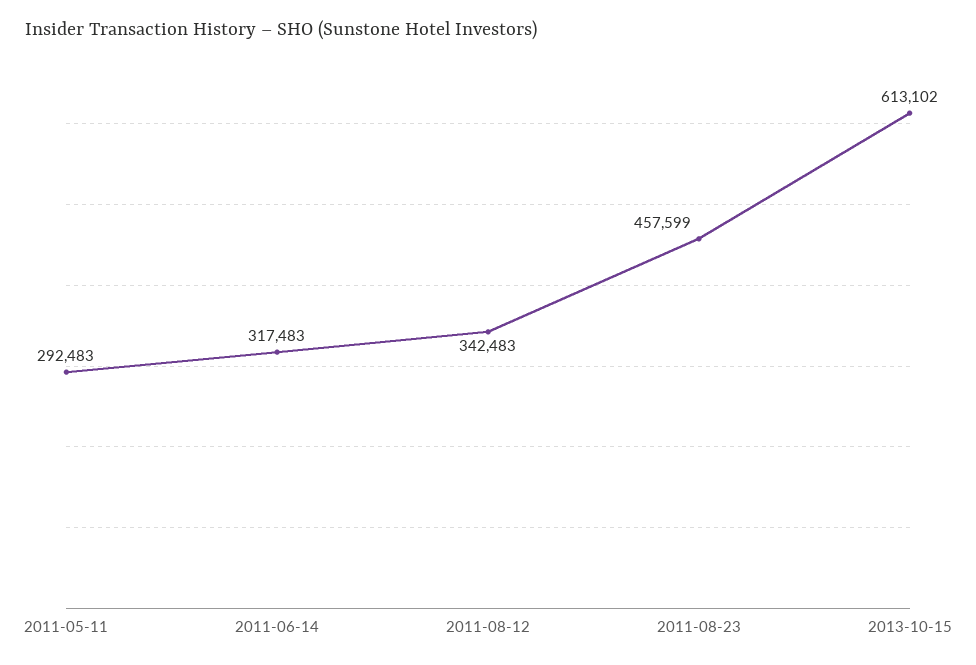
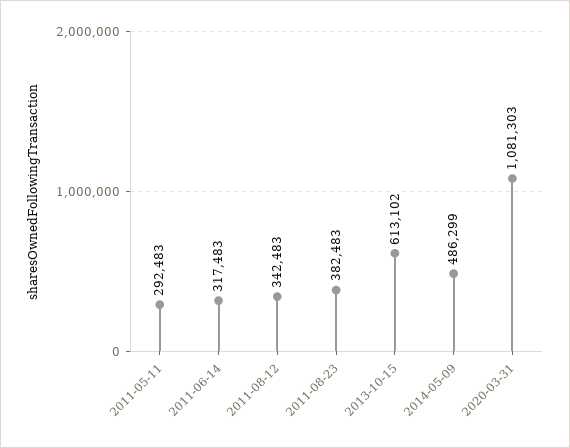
2011-08-23: 457599 -> 382483
2014-05-09: none -> 486299
2020-03-31: none -> 1081303

